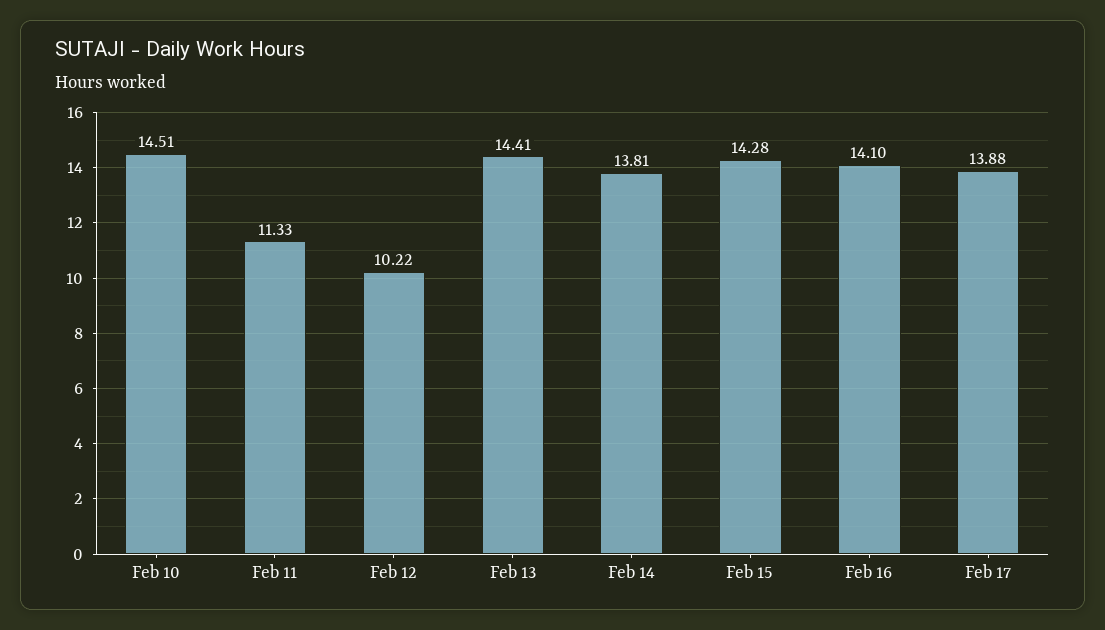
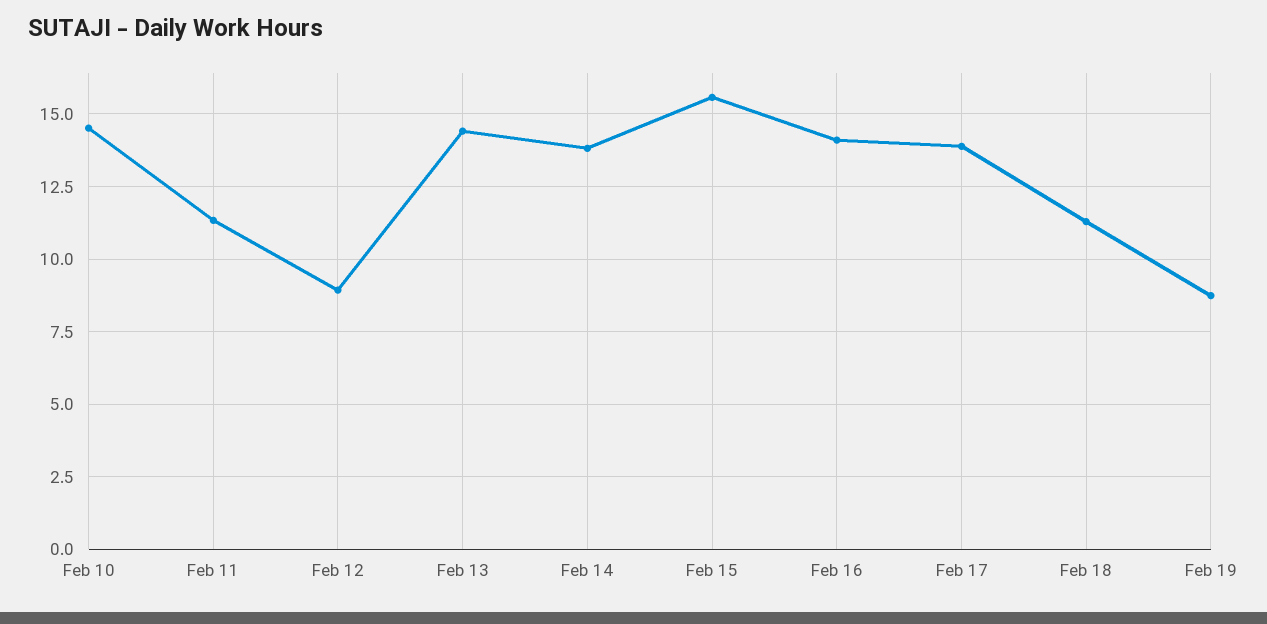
Feb 12: 10.22 -> 9
Feb 15: 14.28 -> 15.5
Feb 18: none -> 11.25
Feb 19: none -> 8.75

